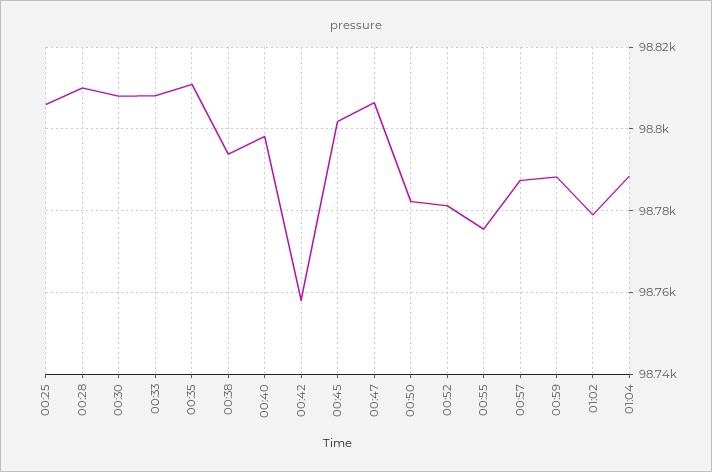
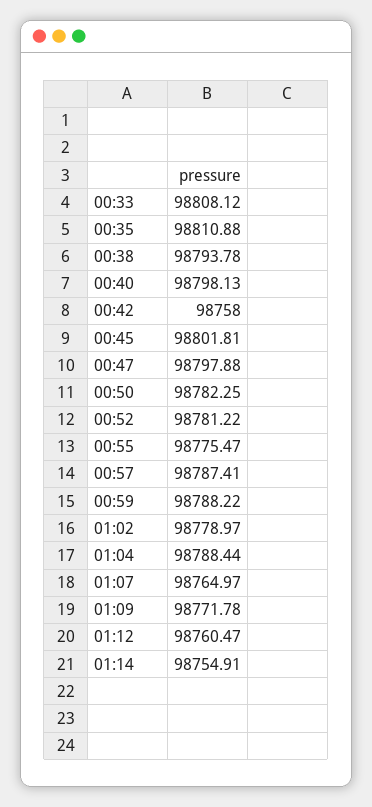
00:25: 98806 -> none
00:28: 98810 -> none
00:30: 98808 -> none
00:47: 98806 -> 98797.88
01:07: none -> 98764.97
01:09: none -> 98771.78
01:12: none -> 98760.47
01:14: none -> 98754.91

